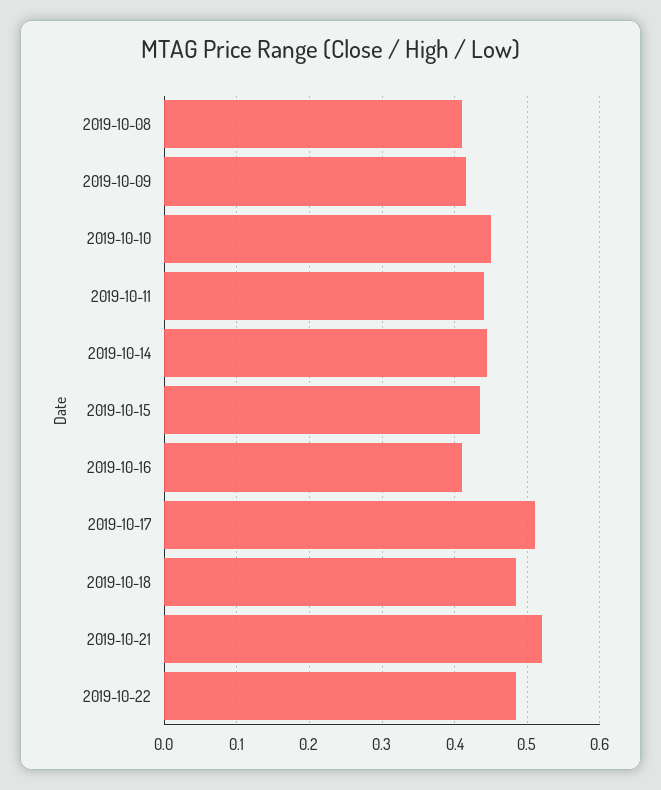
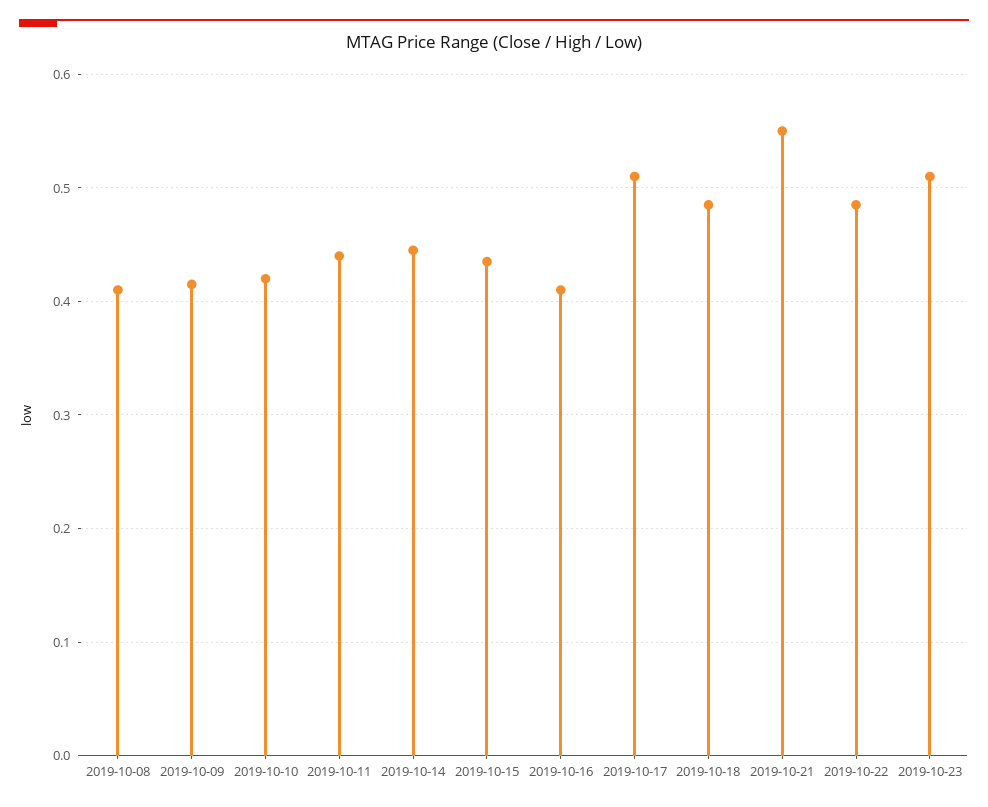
2019-10-10: 0.45 -> 0.42
2019-10-21: 0.52 -> 0.55
2019-10-23: none -> 0.51

